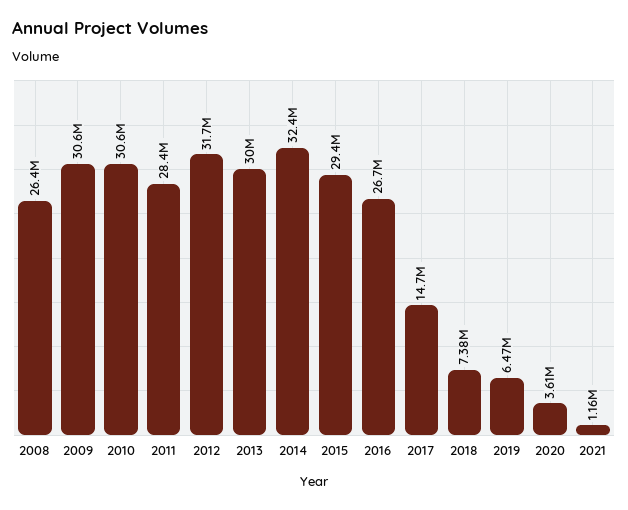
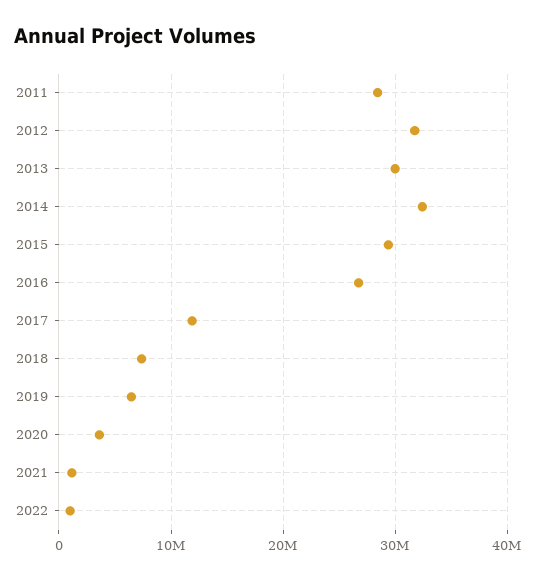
2008: 26400000 -> none
2009: 30600000 -> none
2010: 30600000 -> none
2017: 14700000 -> 12000000
2022: none -> 1000000

